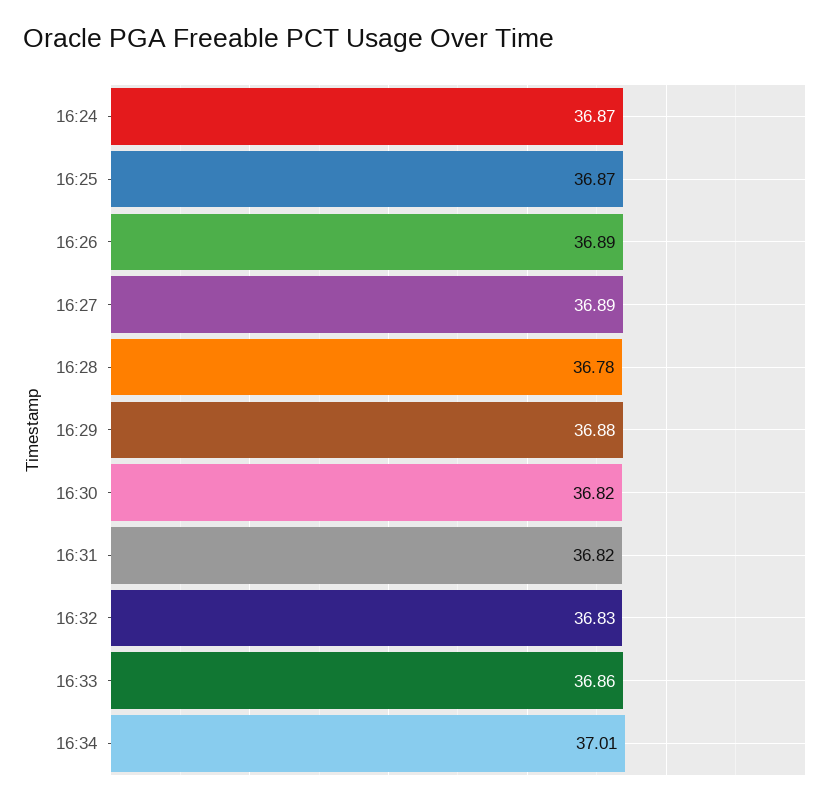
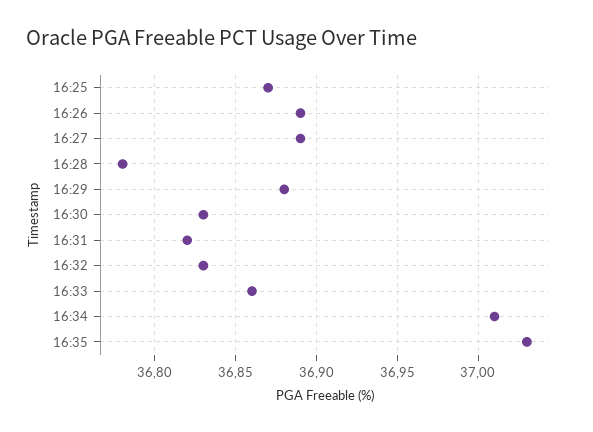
16:24: 36.87 -> none
16:30: 36.82 -> 36.83
16:35: none -> 37.03

